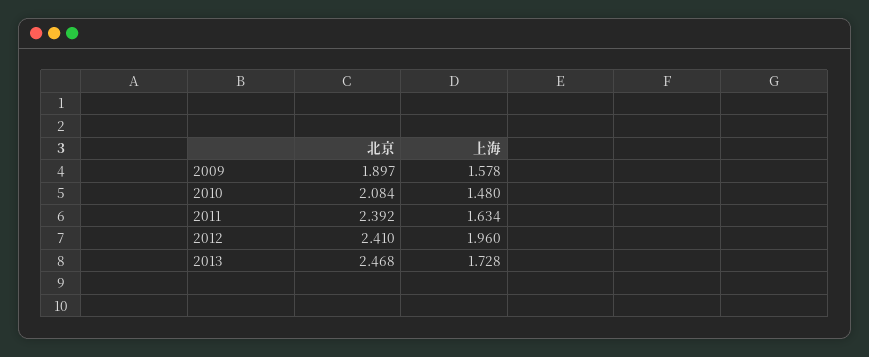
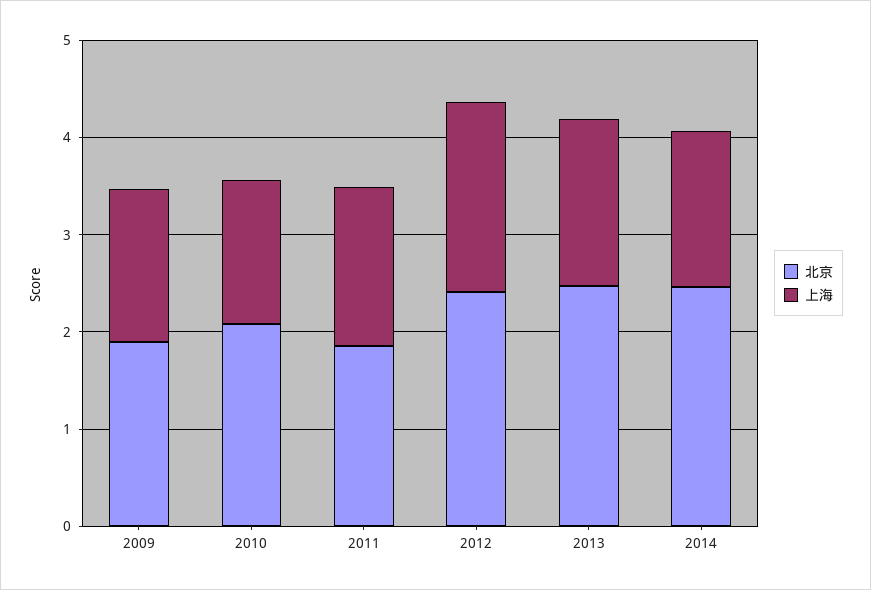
北京, 2011: 2.392 -> 1.8
北京, 2014: none -> 2.4
上海, 2014: none -> 1.6

